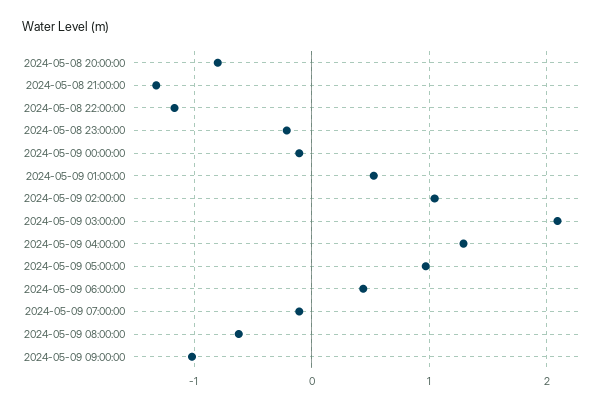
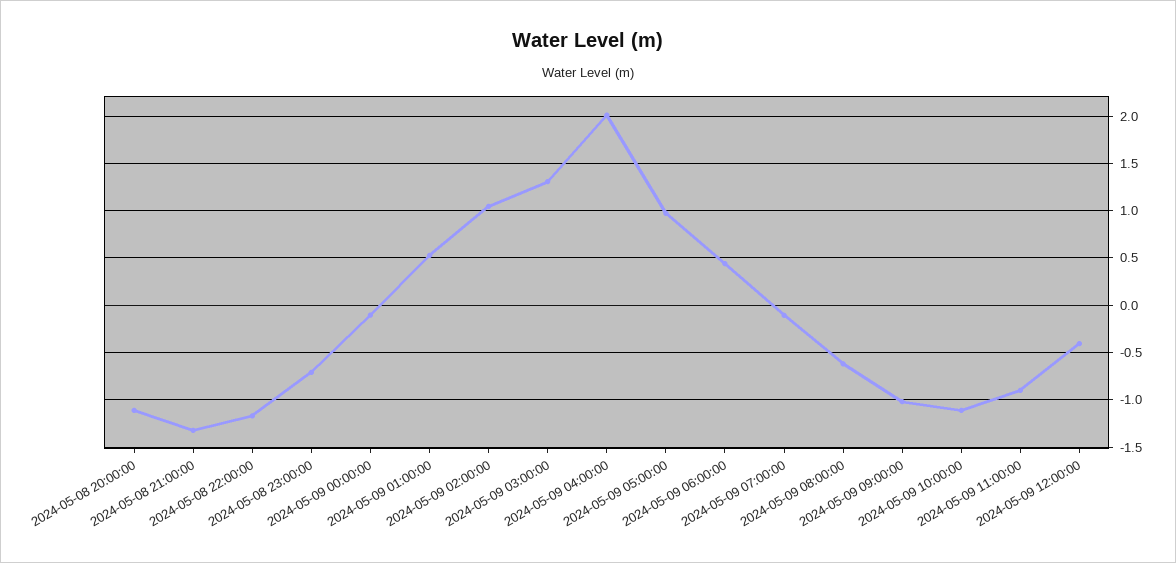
2024-05-08 20:00:00: -0.8 -> -1.1
2024-05-08 23:00:00: -0.2 -> -0.7
2024-05-09 03:00:00: 2.1 -> 1.3
2024-05-09 04:00:00: 1.3 -> 2
2024-05-09 10:00:00: none -> -1.1
2024-05-09 11:00:00: none -> -0.9
2024-05-09 12:00:00: none -> -0.4

